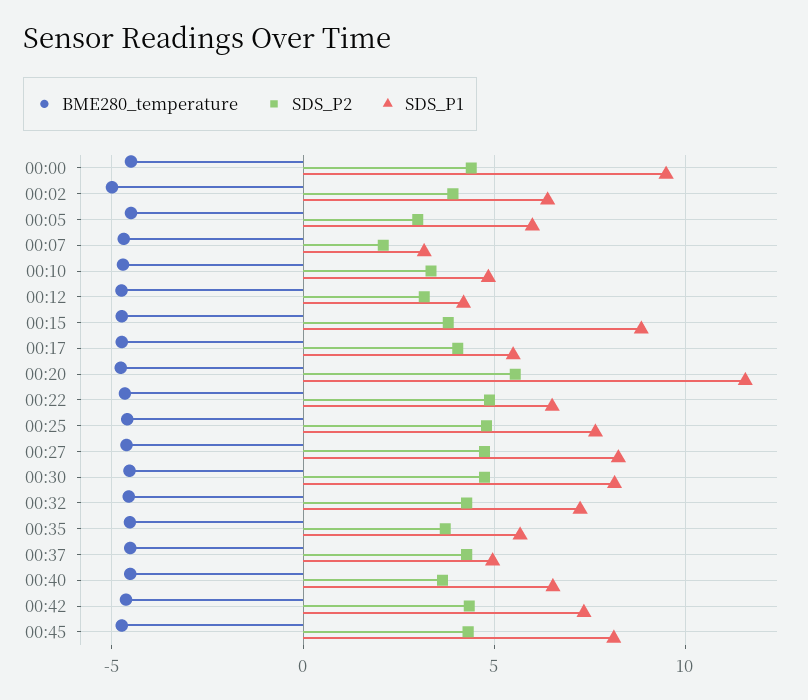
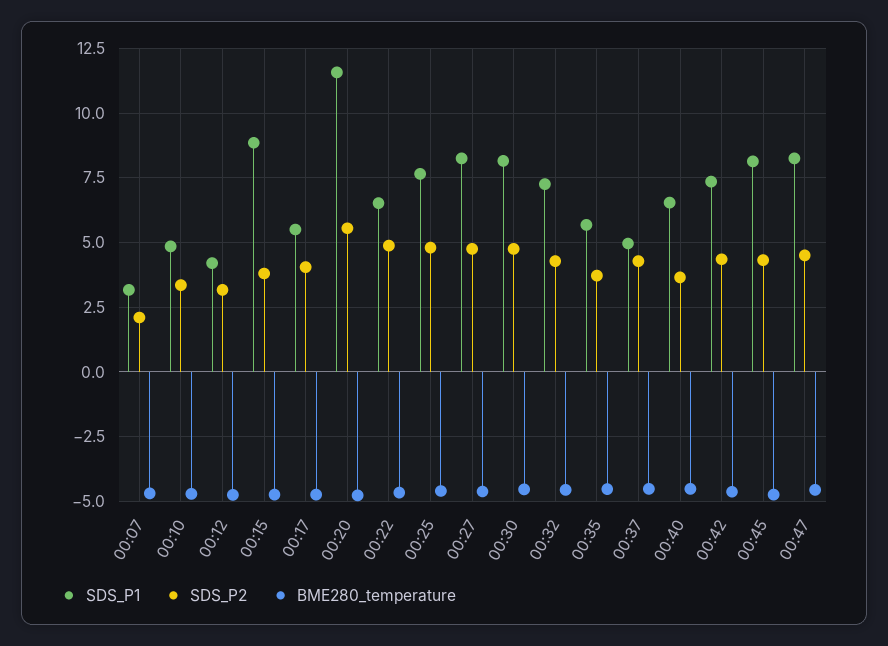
BME280_temperature, 00:00: -4.5 -> none
SDS_P2, 00:00: 4.5 -> none
SDS_P1, 00:00: 9.5 -> none
BME280_temperature, 00:02: -5 -> none
SDS_P2, 00:02: 4 -> none
SDS_P1, 00:02: 6.5 -> none
BME280_temperature, 00:05: -4.5 -> none
SDS_P2, 00:05: 3 -> none
SDS_P1, 00:05: 6 -> none
SDS_P1, 00:47: none -> 8.25
SDS_P2, 00:47: none -> 4.5
BME280_temperature, 00:47: none -> -4.5

